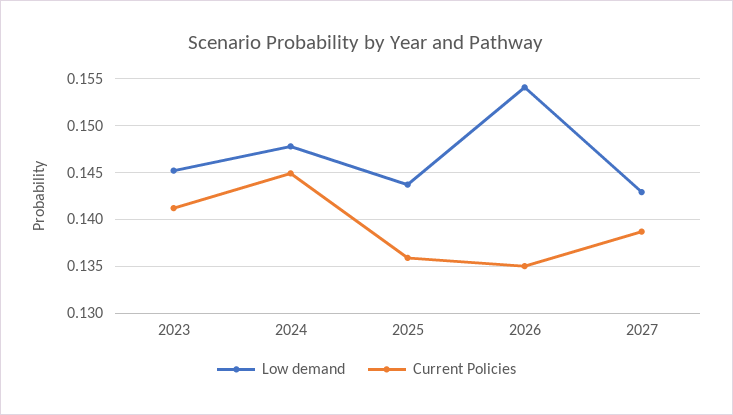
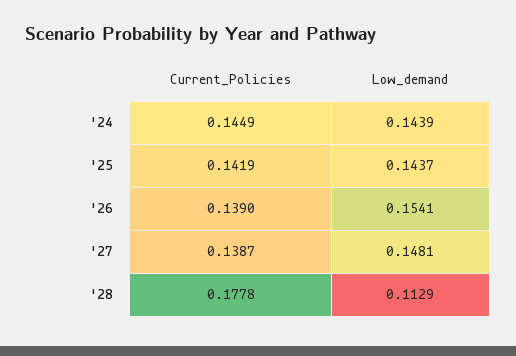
Low demand, 2023: 0.145 -> none
Current Policies, 2023: 0.141 -> none
Low demand, 2024: 0.148 -> 0.1439
Current Policies, 2025: 0.136 -> 0.1419
Current Policies, 2026: 0.135 -> 0.139
Low demand, 2027: 0.143 -> 0.1481
Current Policies, '28: none -> 0.1778
Low demand, '28: none -> 0.1129

